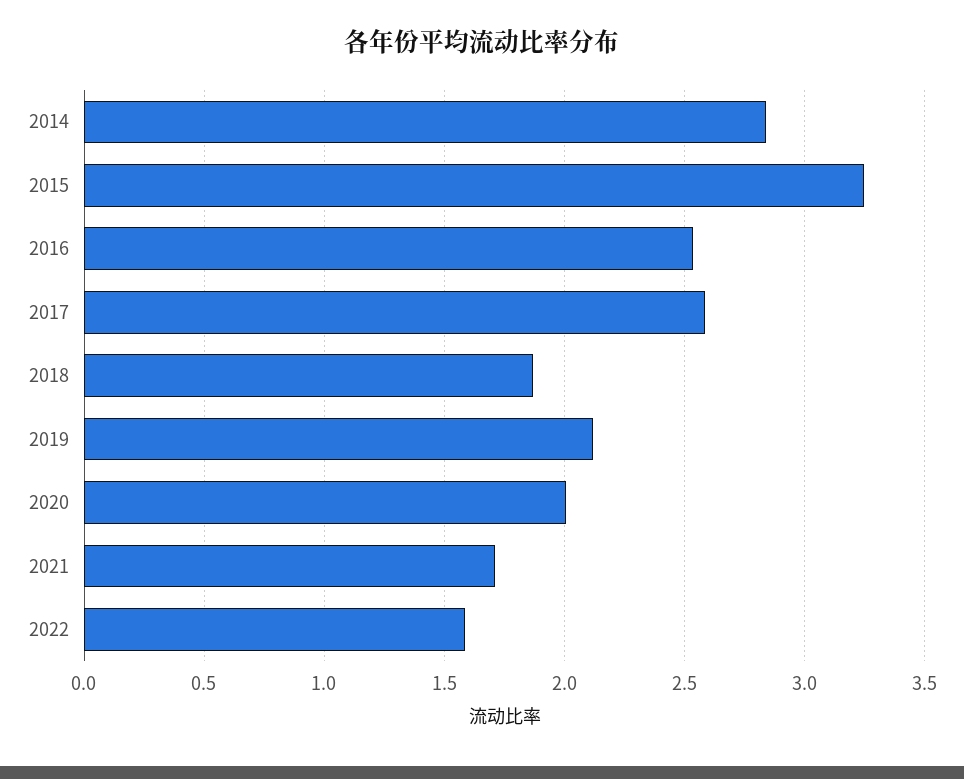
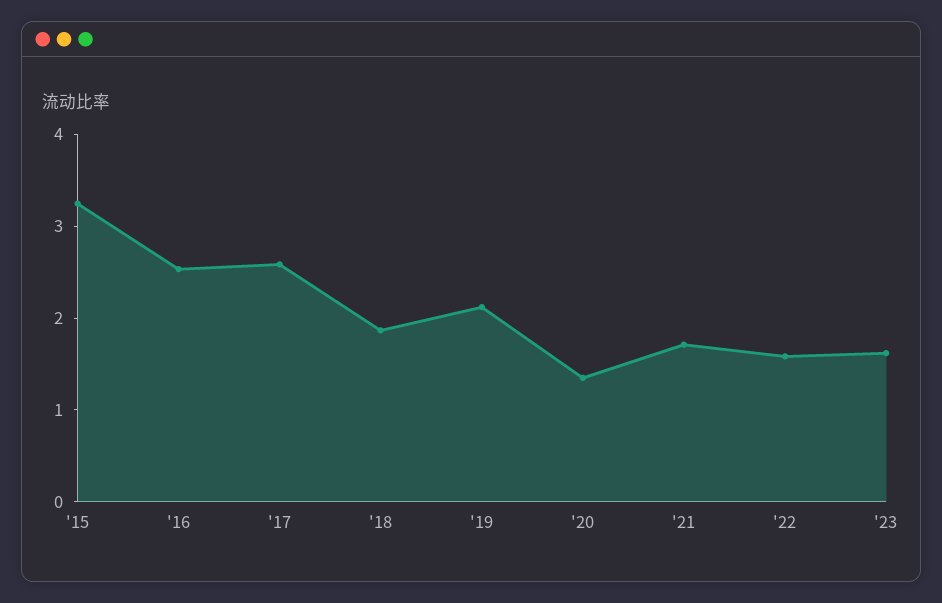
2014: 2.85 -> none
2020: 2 -> 1.4
'23: none -> 1.6

